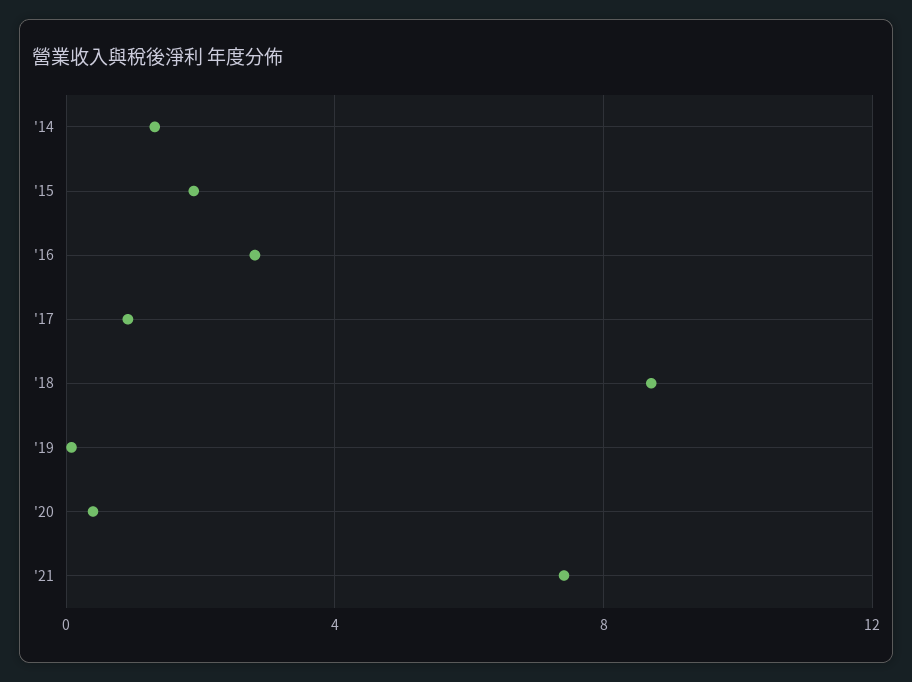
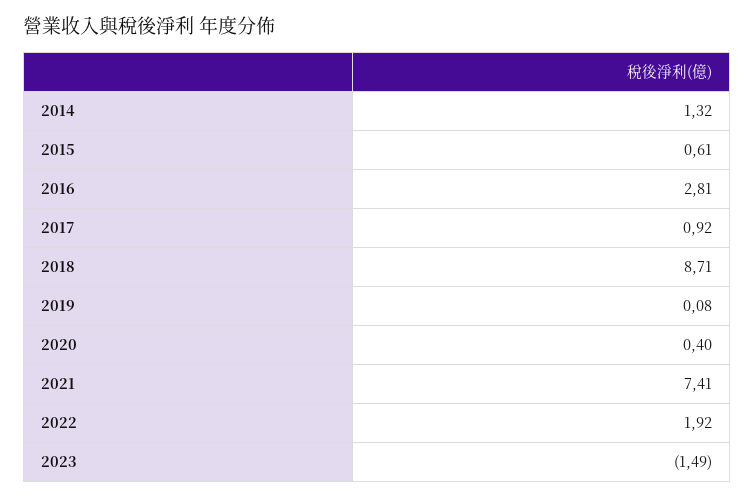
'15: 2 -> 0.61
2022: none -> 1.92
2023: none -> -1.49

